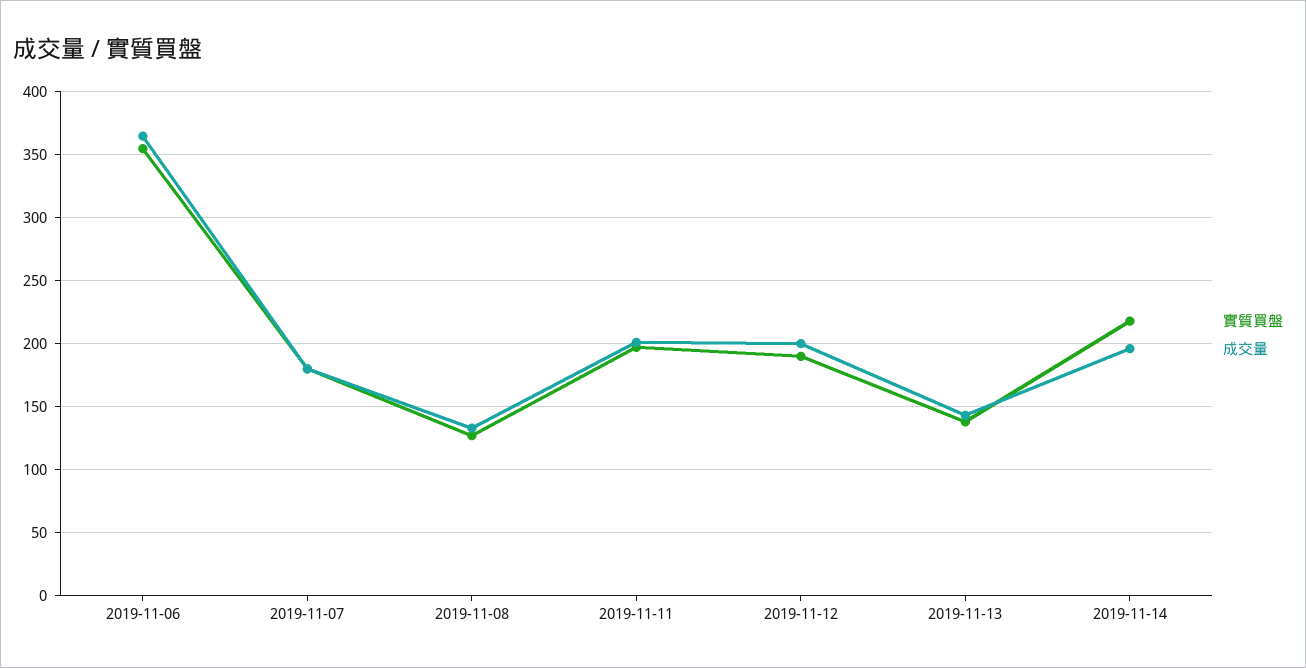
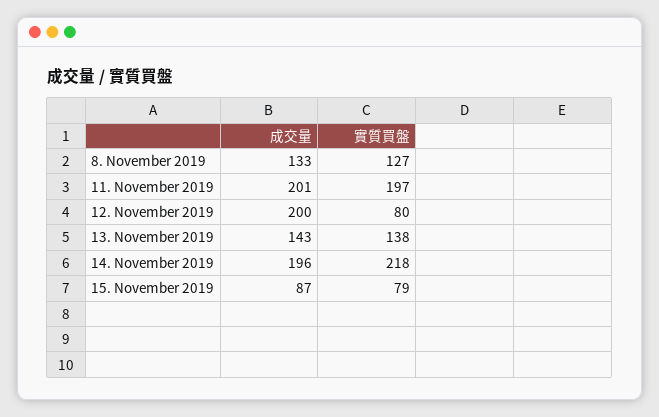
實質買盤, 2019-11-06: 355 -> none
成交量, 2019-11-06: 365 -> none
實質買盤, 2019-11-07: 180 -> none
成交量, 2019-11-07: 180 -> none
實質買盤, 2019-11-12: 190 -> 80
成交量, 15. November 2019: none -> 87
實質買盤, 15. November 2019: none -> 79

